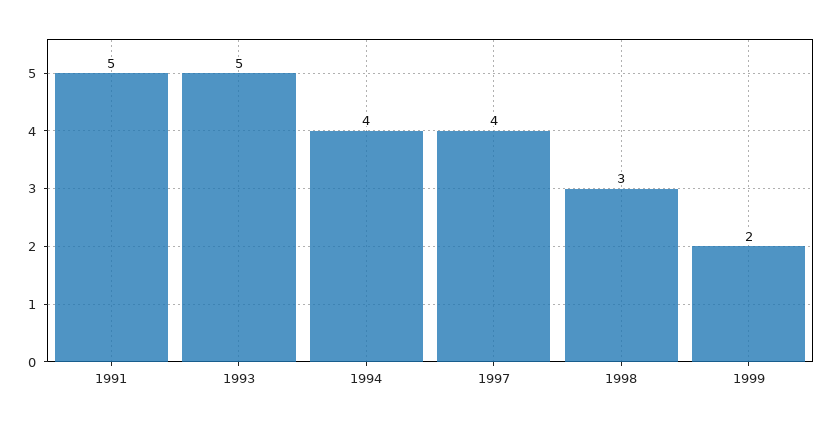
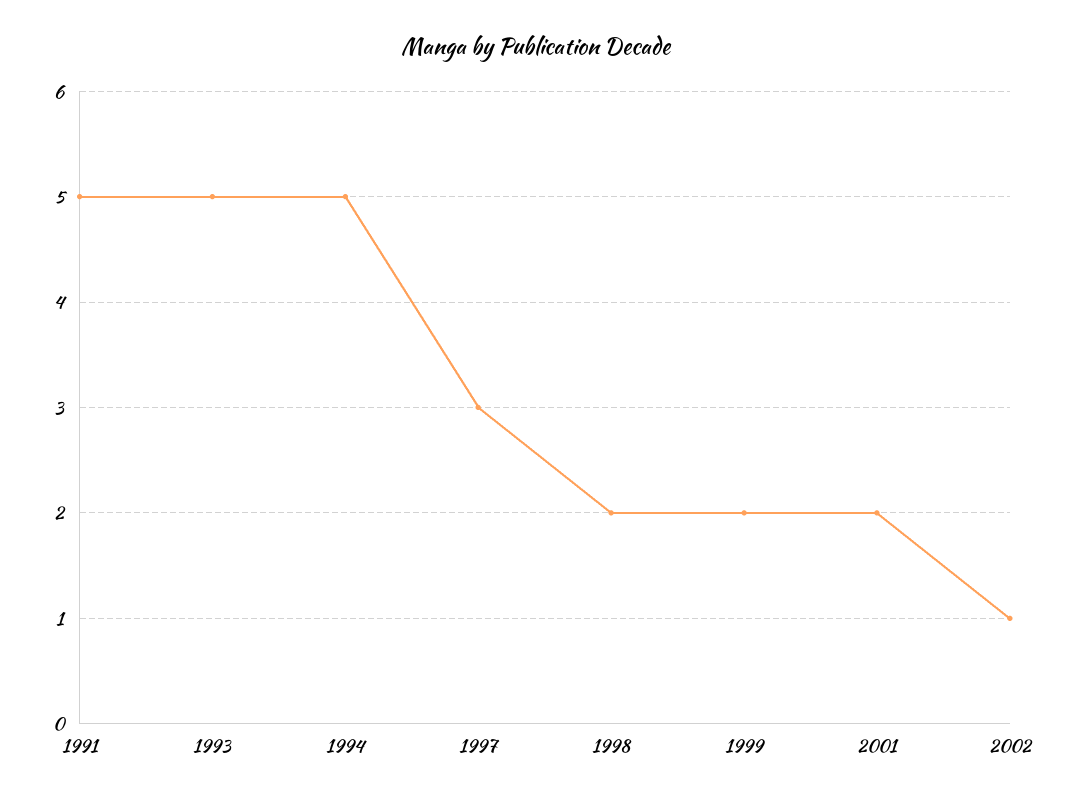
1994: 4 -> 5
1997: 4 -> 3
1998: 3 -> 2
2001: none -> 2
2002: none -> 1

